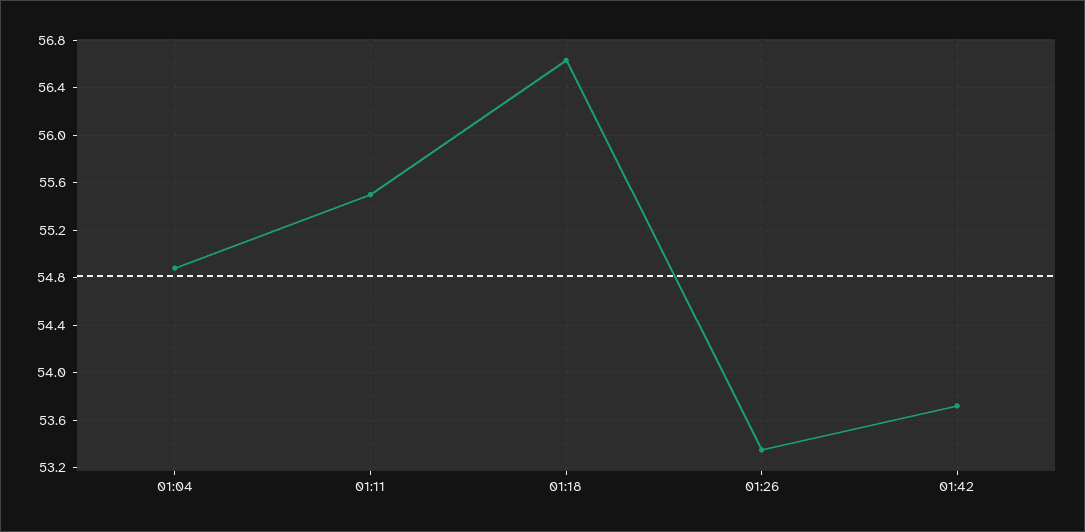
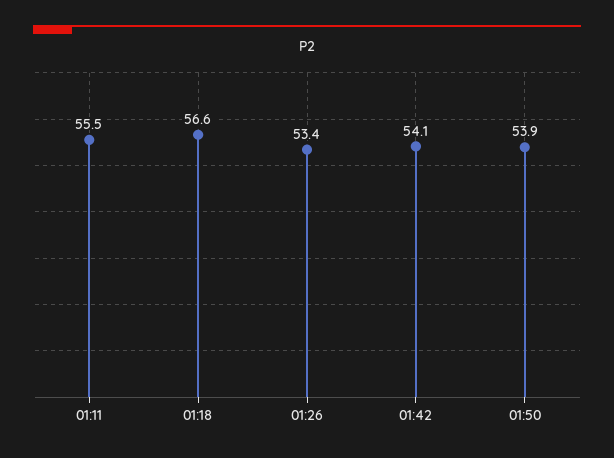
01:04: 54.9 -> none
01:42: 53.7 -> 54.1
01:50: none -> 53.9

